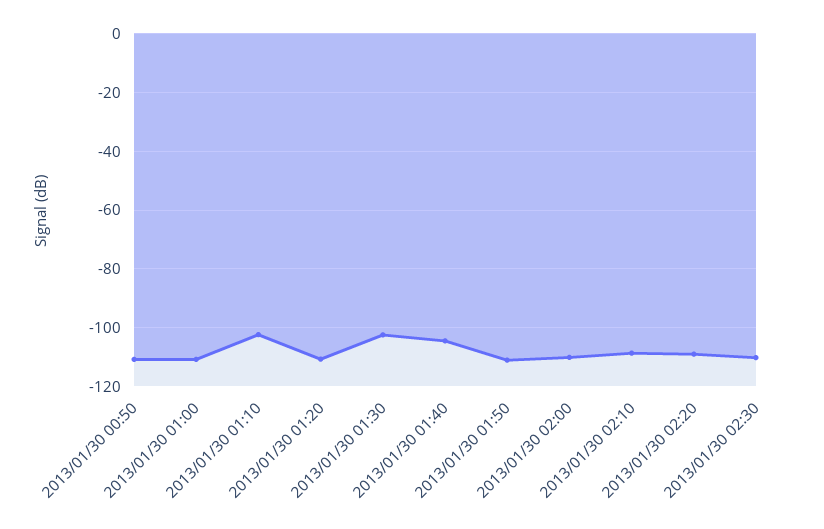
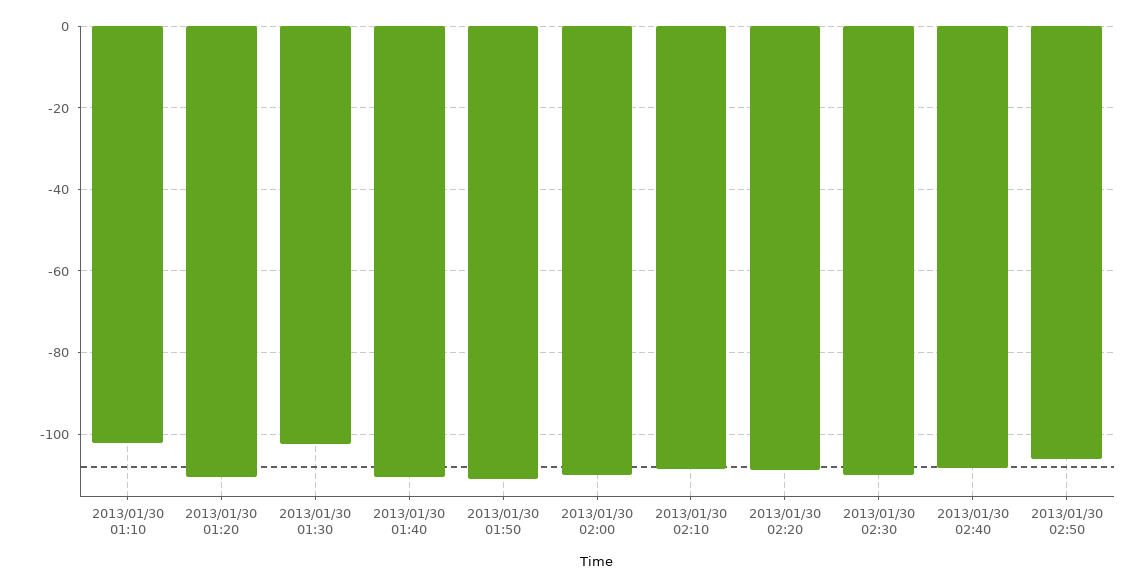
2013/01/30 00:50: -110 -> none
2013/01/30 01:00: -110 -> none
2013/01/30 01:40: -105 -> -110
2013/01/30 02:40: none -> -108
2013/01/30 02:50: none -> -106

